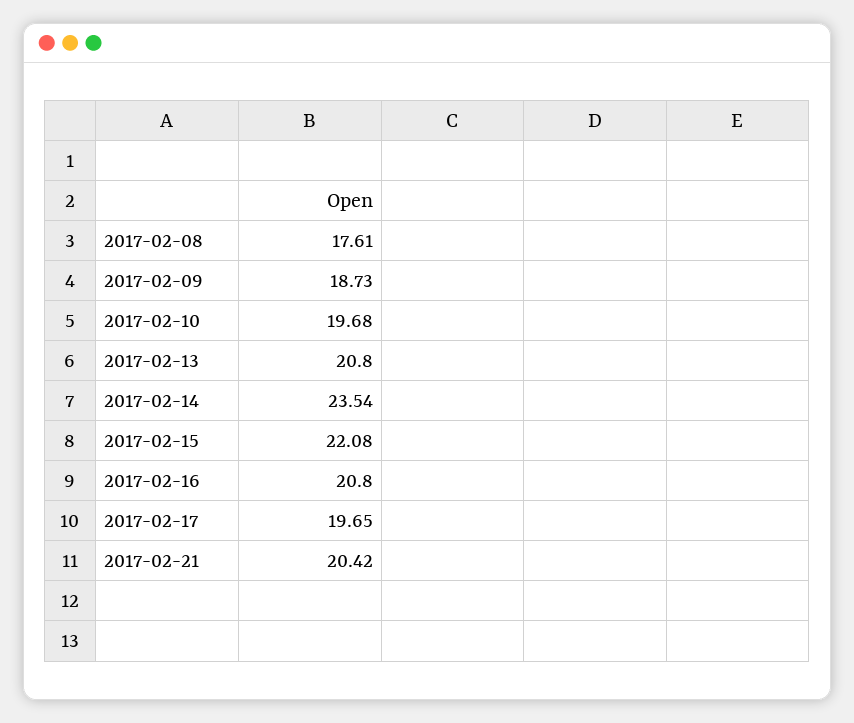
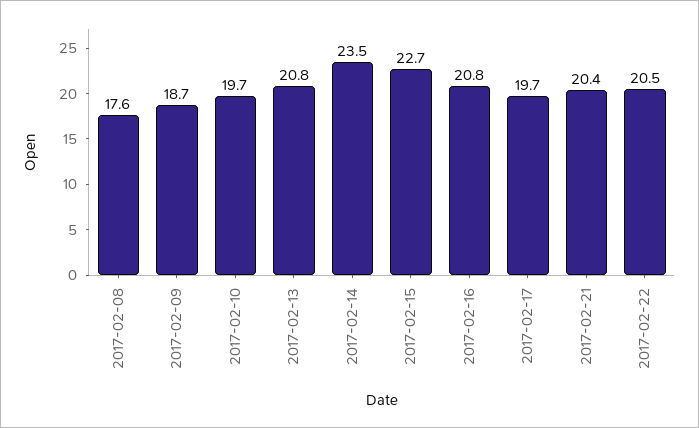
2017-02-15: 22.08 -> 22.7
2017-02-22: none -> 20.5

